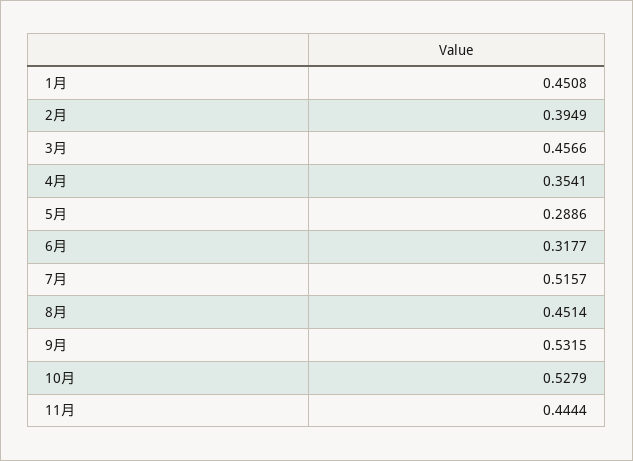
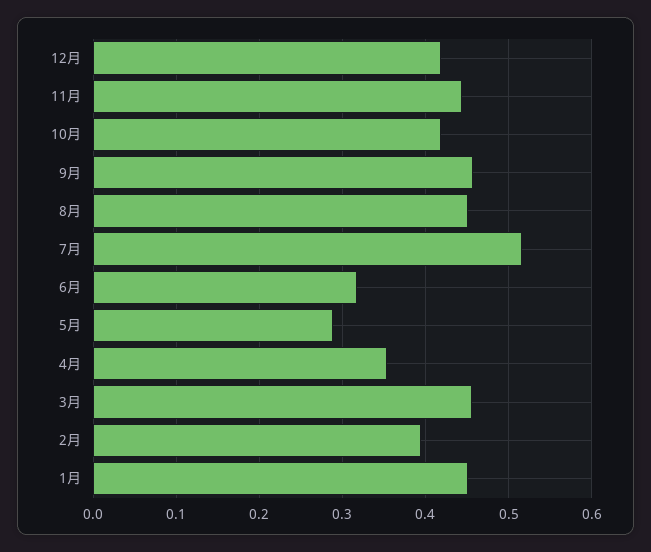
9月: 0.5315 -> 0.46
10月: 0.5279 -> 0.42
12月: none -> 0.42

